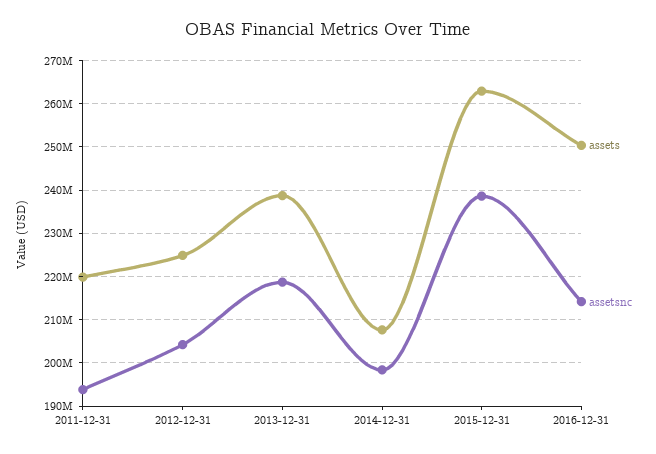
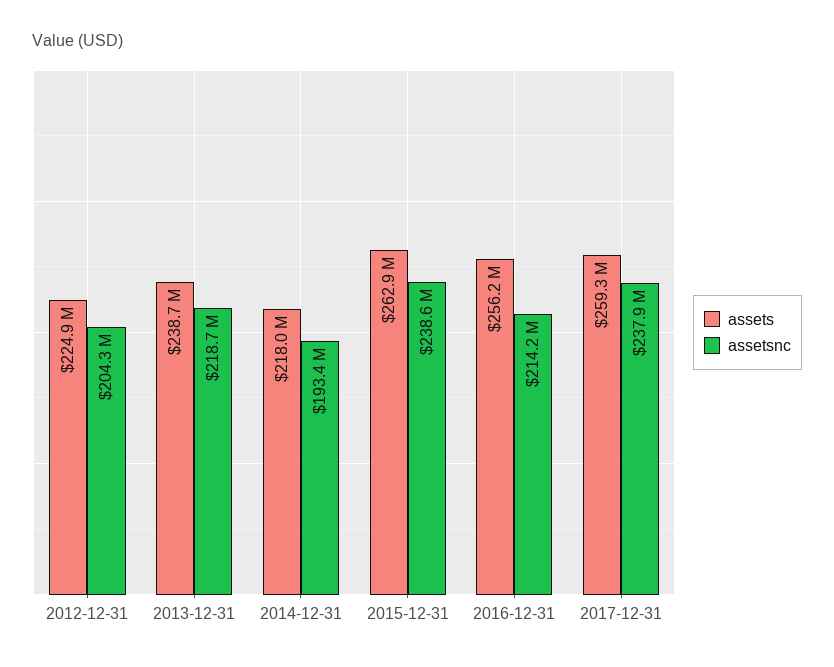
assets, 2011-12-31: 220000000 -> none
assetsnc, 2011-12-31: 194000000 -> none
assets, 2014-12-31: 208000000 -> 218000000
assetsnc, 2014-12-31: 198000000 -> 193400000
assets, 2016-12-31: 250000000 -> 256200000
assets, 2017-12-31: none -> 259300000
assetsnc, 2017-12-31: none -> 237900000

